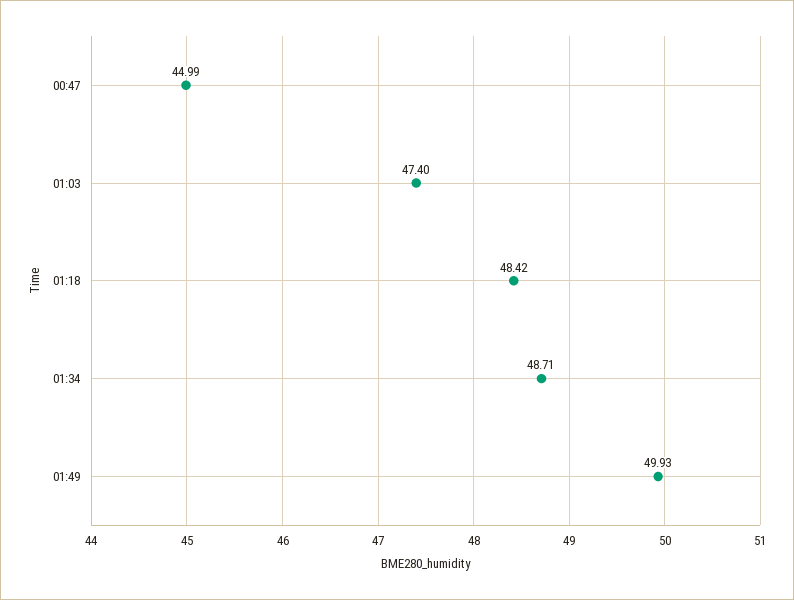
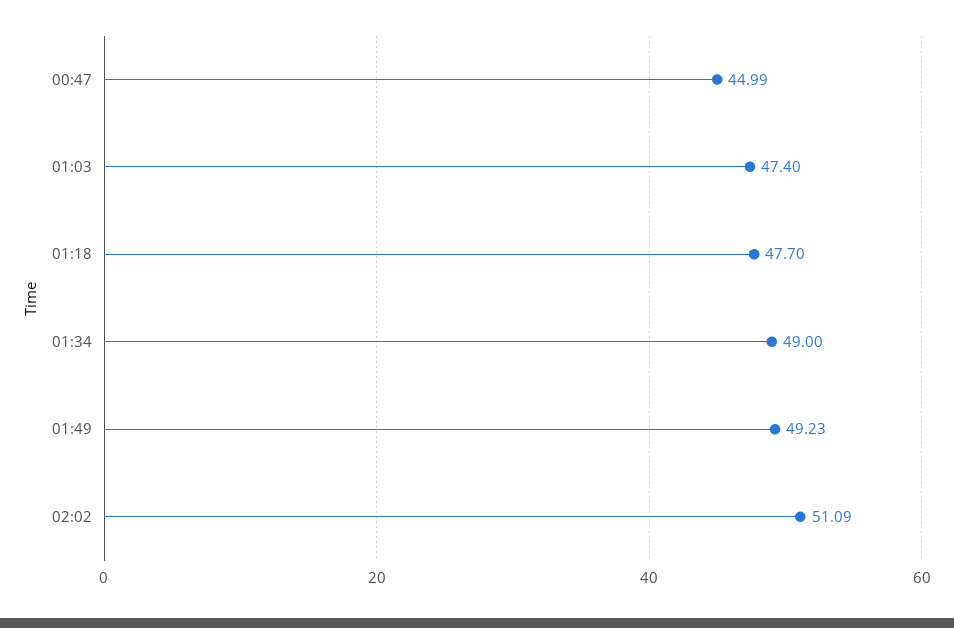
01:18: 48.42 -> 47.7
01:34: 48.71 -> 49
01:49: 49.93 -> 49.23
02:02: none -> 51.09

